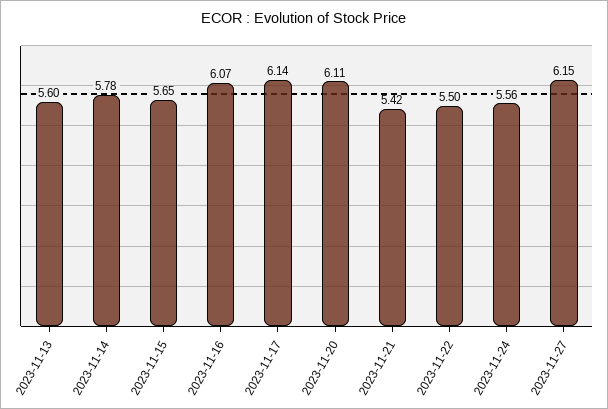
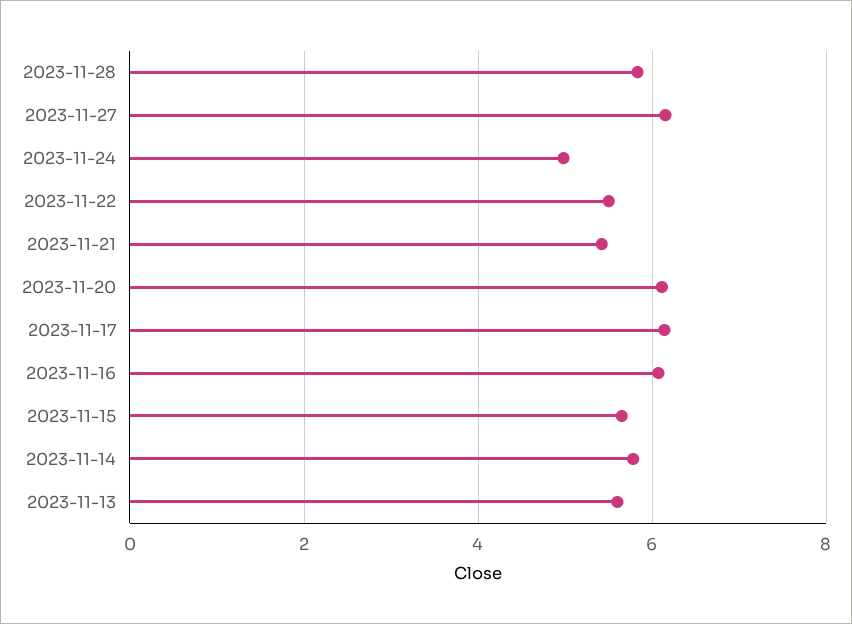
2023-11-24: 5.56 -> 5
2023-11-28: none -> 5.8

